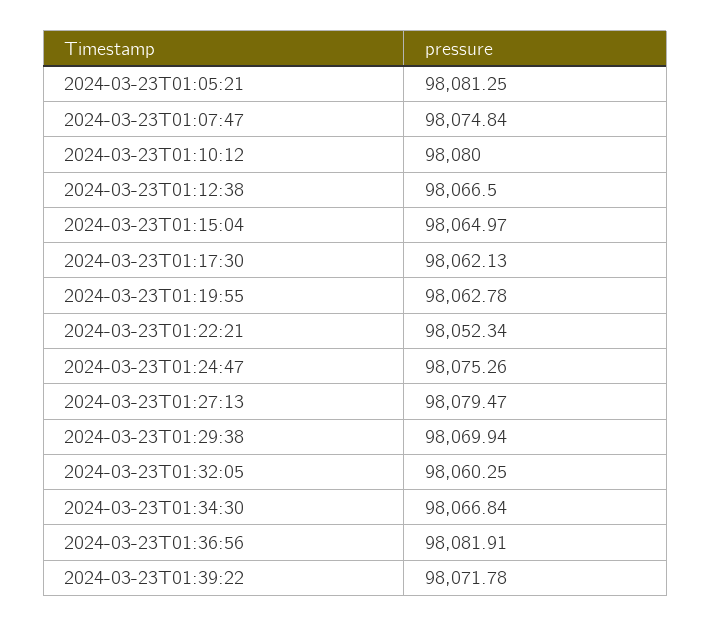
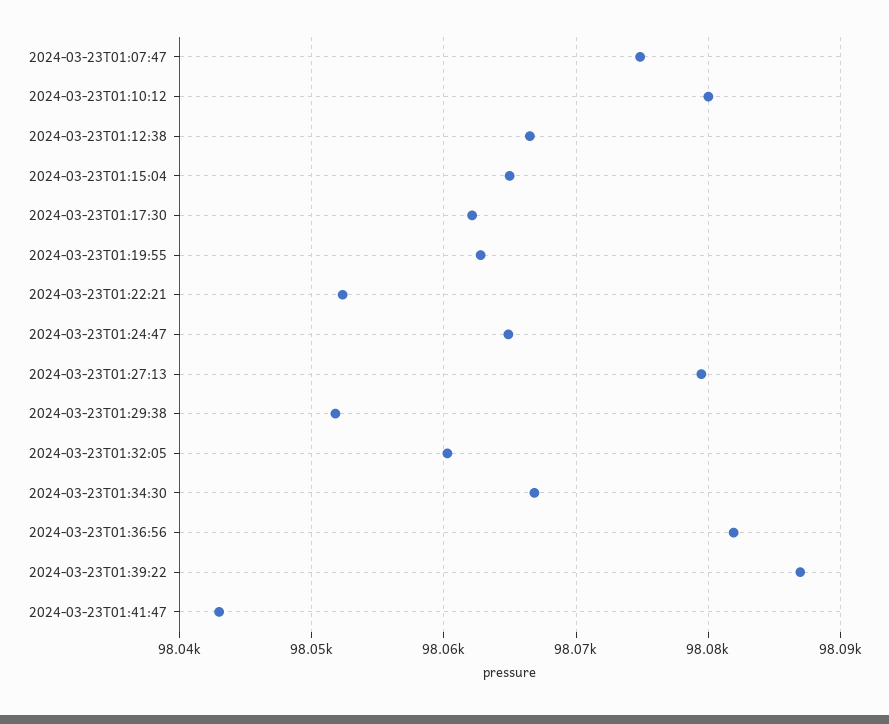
2024-03-23T01:05:21: 98081.25 -> none
2024-03-23T01:24:47: 98075.26 -> 98065
2024-03-23T01:29:38: 98069.94 -> 98052
2024-03-23T01:39:22: 98071.78 -> 98087
2024-03-23T01:41:47: none -> 98043

